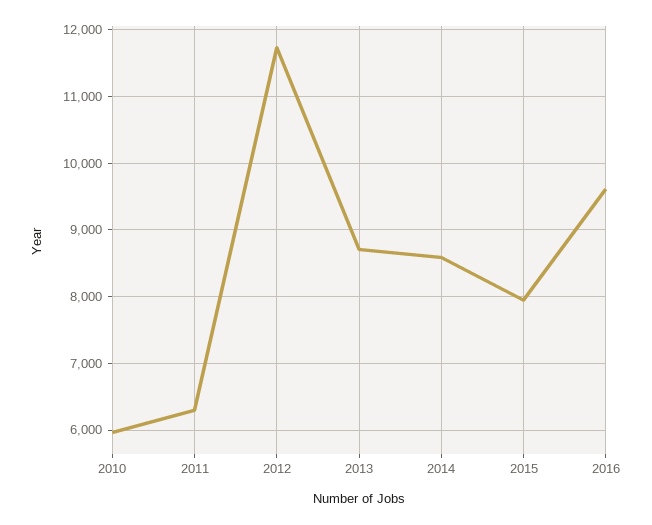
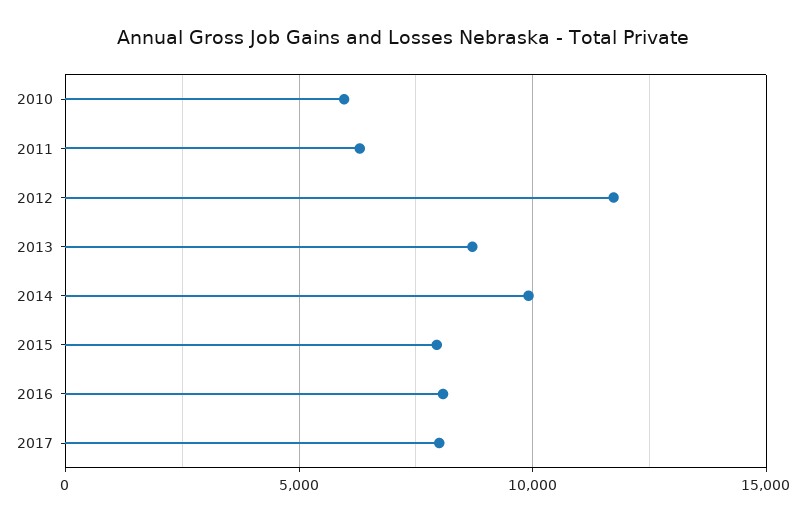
2014: 8600 -> 10000
2016: 9600 -> 8000
2017: none -> 8000

